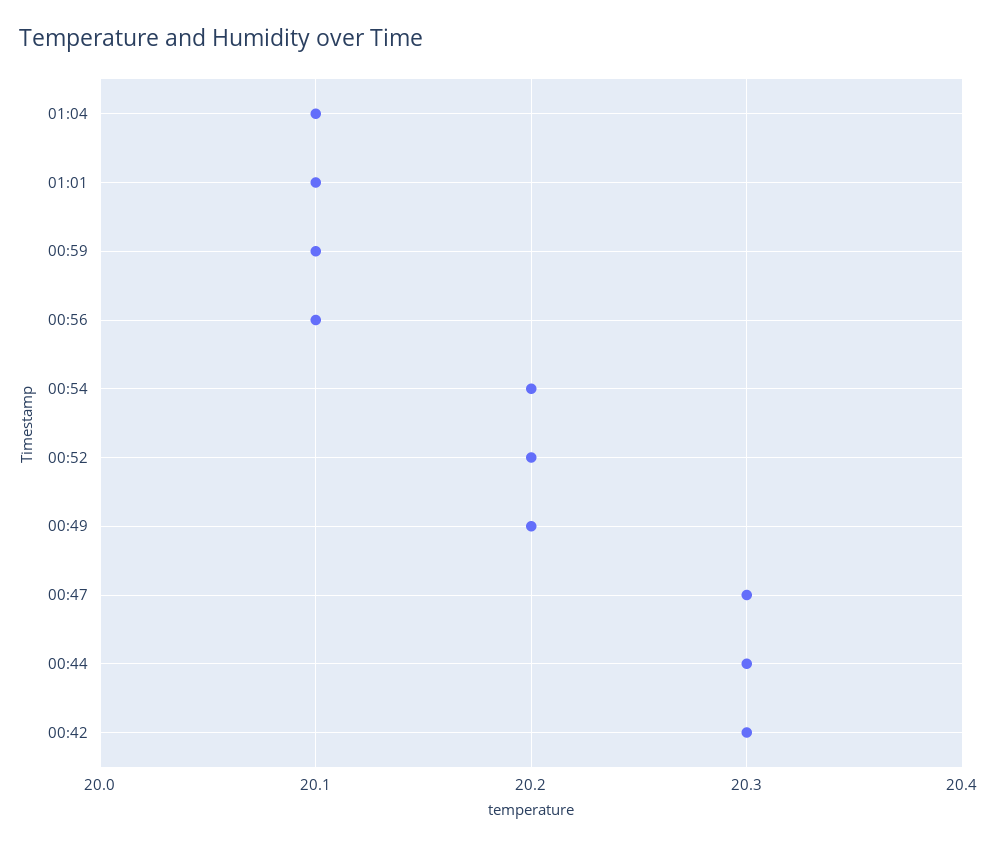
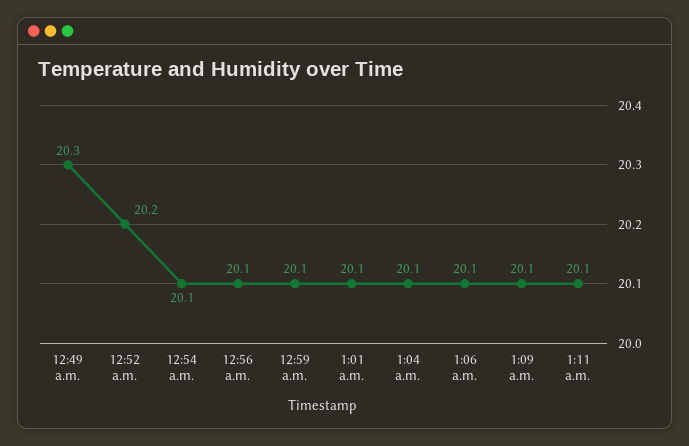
00:54: 20.2 -> 20.1
00:49: 20.2 -> 20.3
00:47: 20.3 -> none
00:44: 20.3 -> none
00:42: 20.3 -> none
1:06 a.m.: none -> 20.1
1:09 a.m.: none -> 20.1
1:11 a.m.: none -> 20.1

